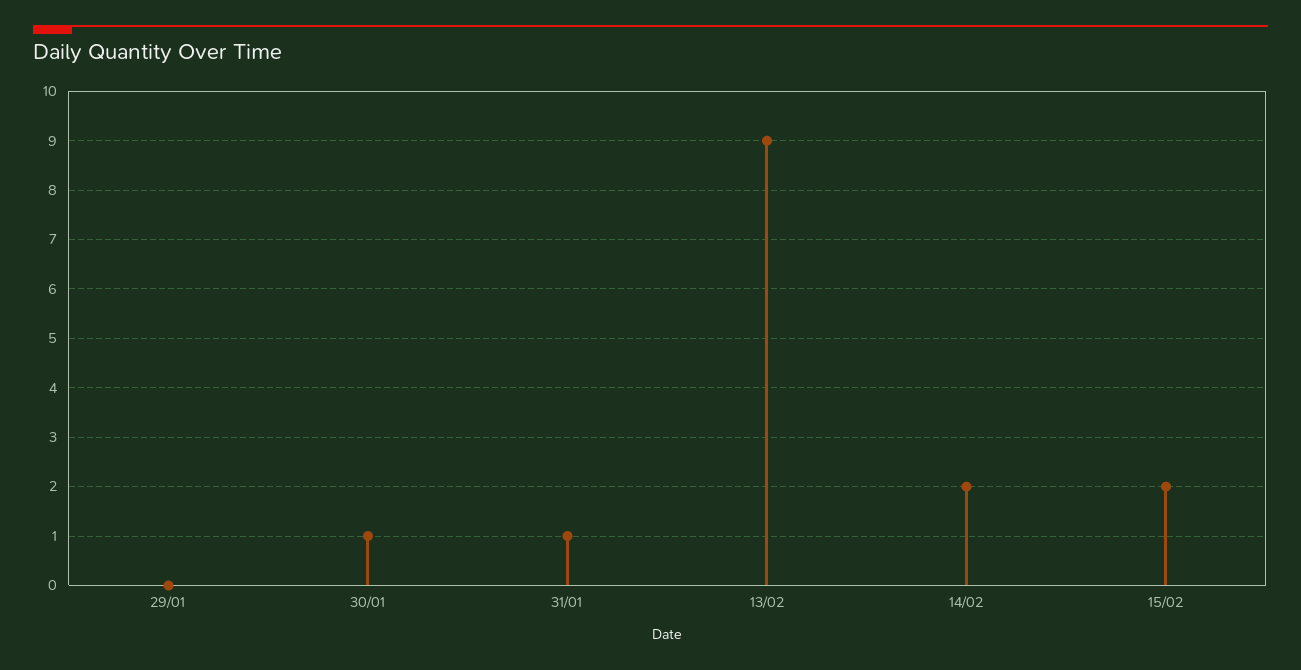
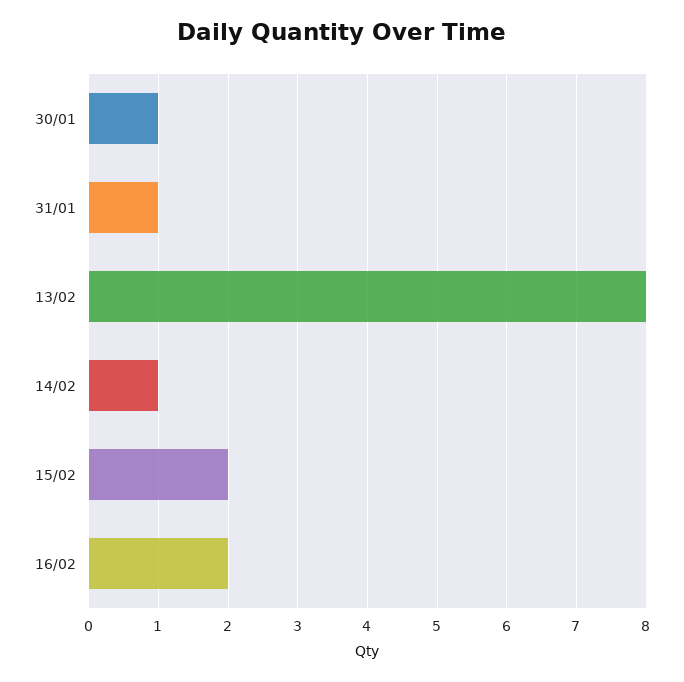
29/01: 0 -> none
13/02: 9 -> 8
14/02: 2 -> 1
16/02: none -> 2

